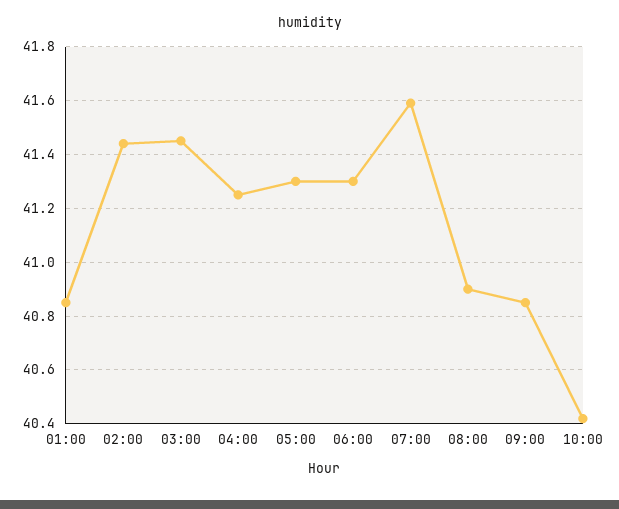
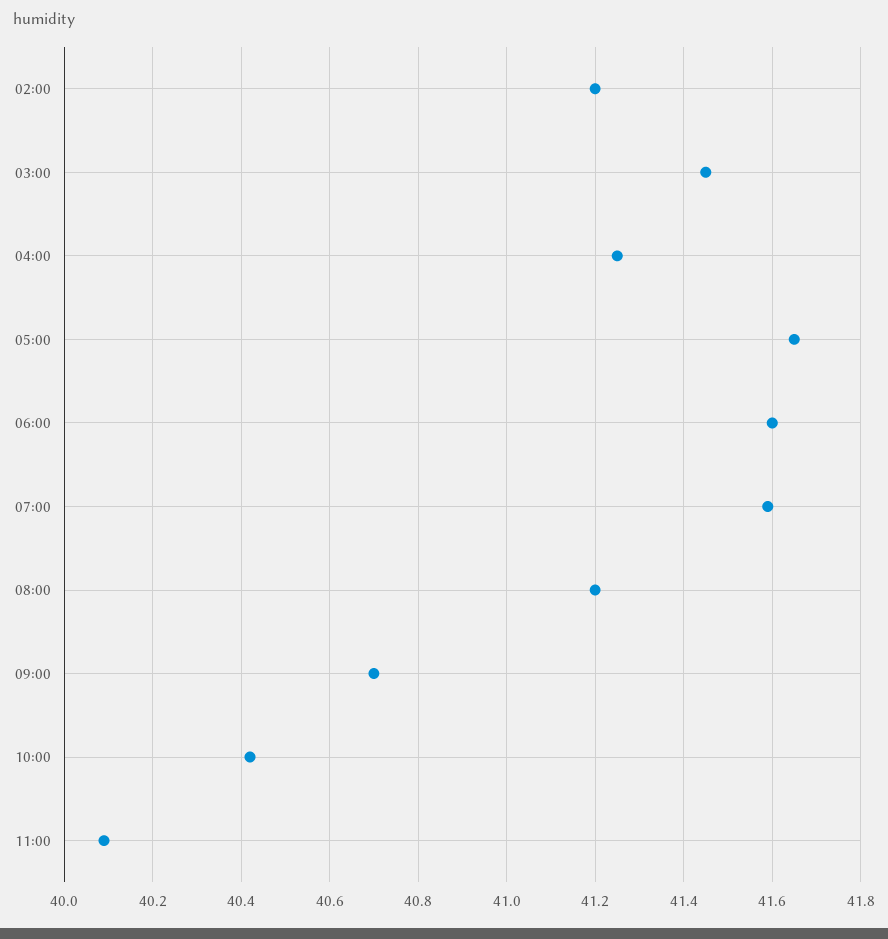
01:00: 40.85 -> none
02:00: 41.45 -> 41.2
05:00: 41.3 -> 41.65
06:00: 41.3 -> 41.6
08:00: 40.9 -> 41.2
09:00: 40.85 -> 40.7
11:00: none -> 40.1

